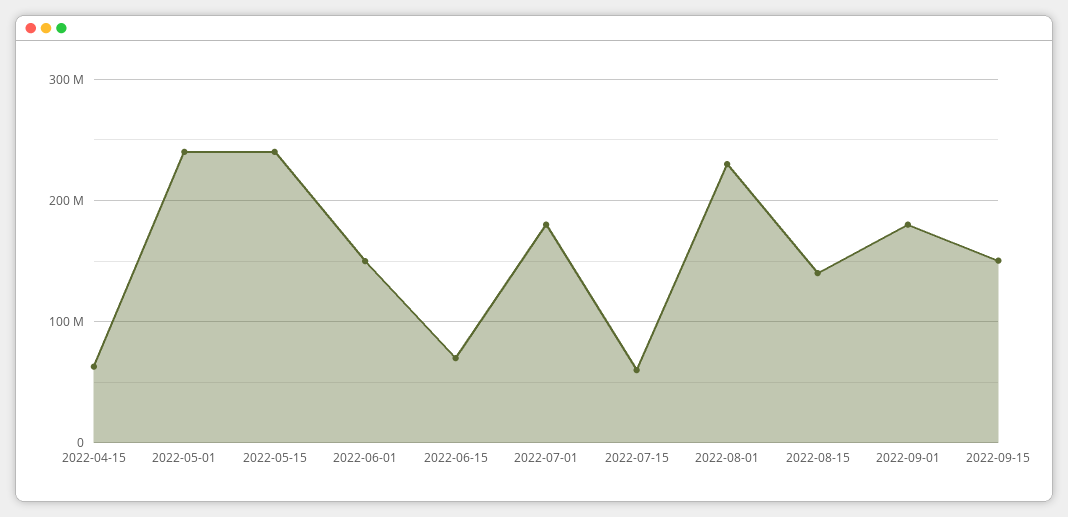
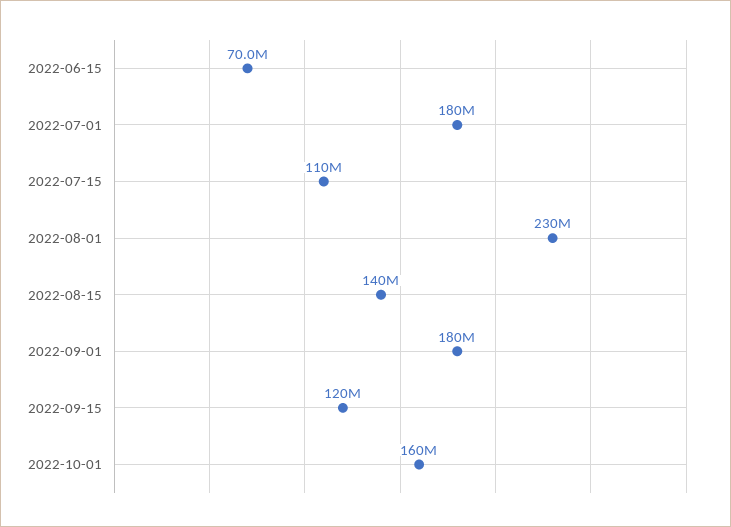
2022-04-15: 60000000 -> none
2022-05-01: 240000000 -> none
2022-05-15: 240000000 -> none
2022-06-01: 150000000 -> none
2022-07-15: 60000000 -> 110000000
2022-09-15: 150000000 -> 120000000
2022-10-01: none -> 160000000

